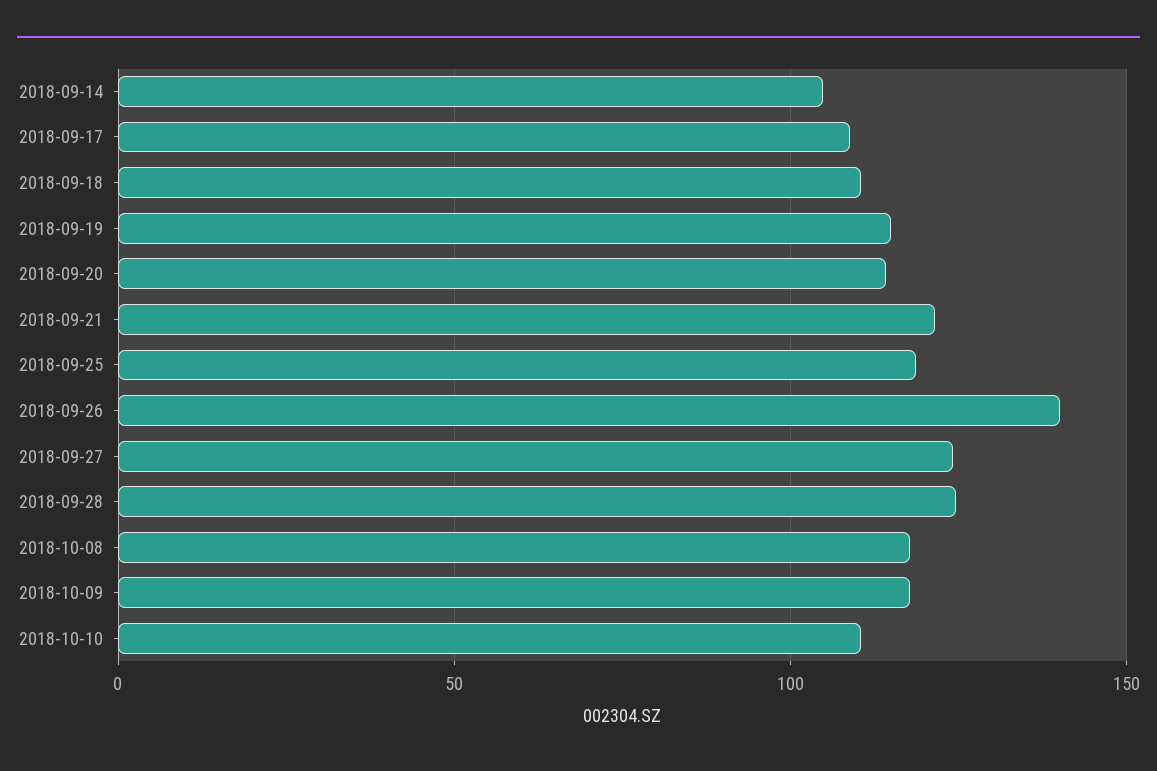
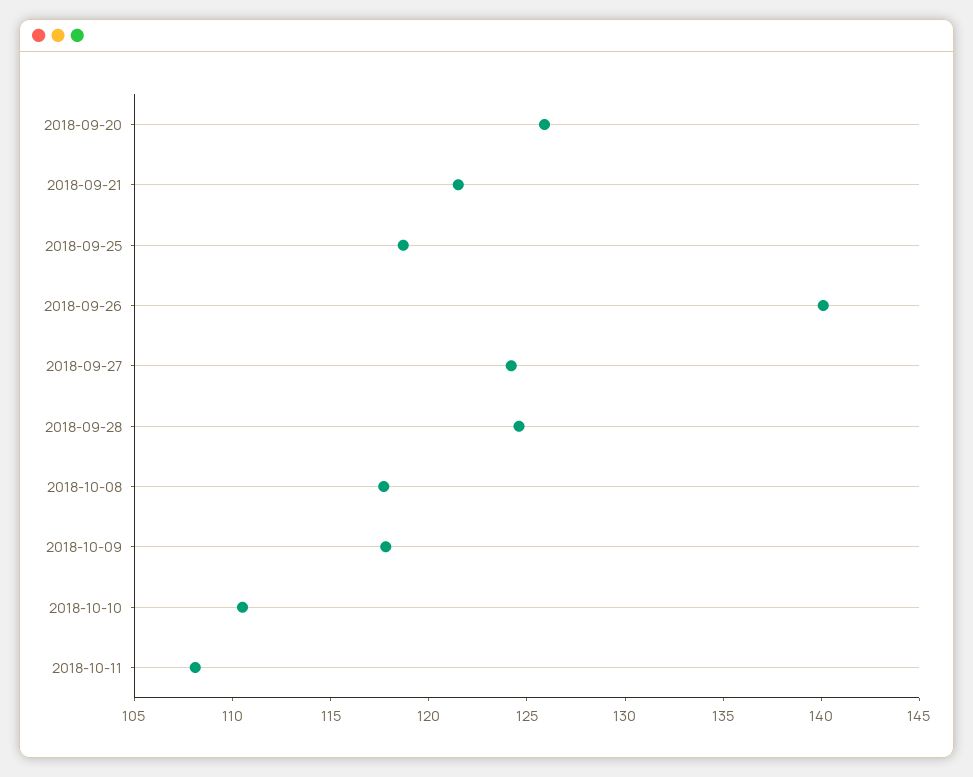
2018-09-14: 105 -> none
2018-09-17: 110 -> none
2018-09-18: 110 -> none
2018-09-19: 115 -> none
2018-09-20: 115 -> 126
2018-10-11: none -> 108

